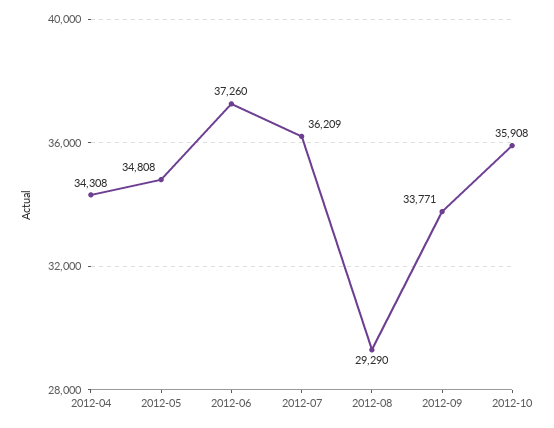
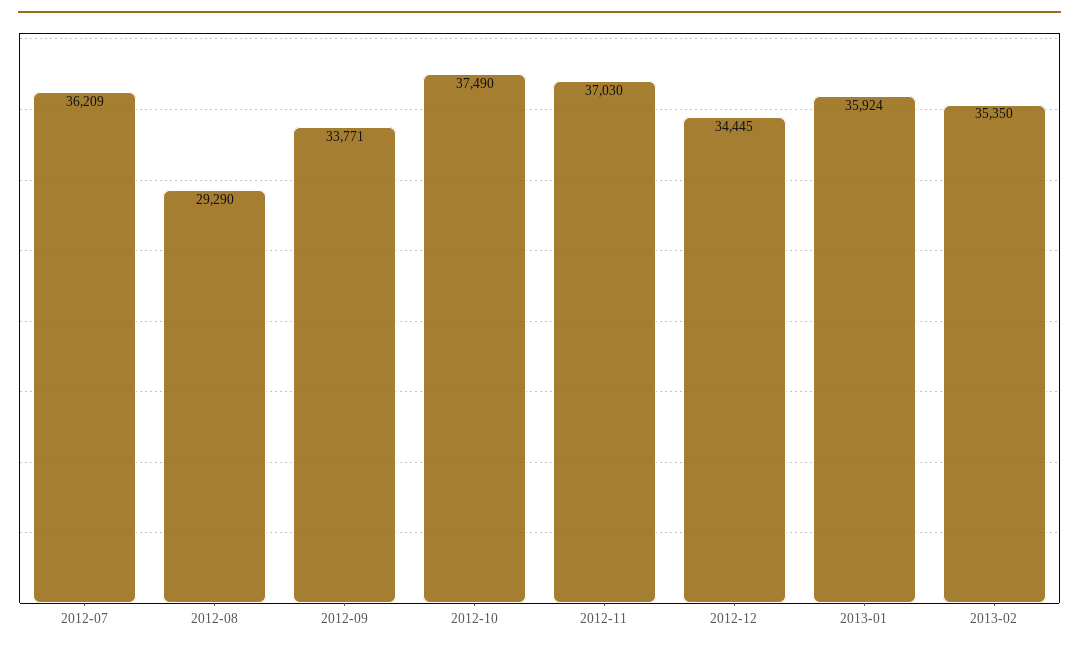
2012-04: 34308 -> none
2012-05: 34808 -> none
2012-06: 37260 -> none
2012-10: 35908 -> 37490
2012-11: none -> 37030
2012-12: none -> 34445
2013-01: none -> 35924
2013-02: none -> 35350

